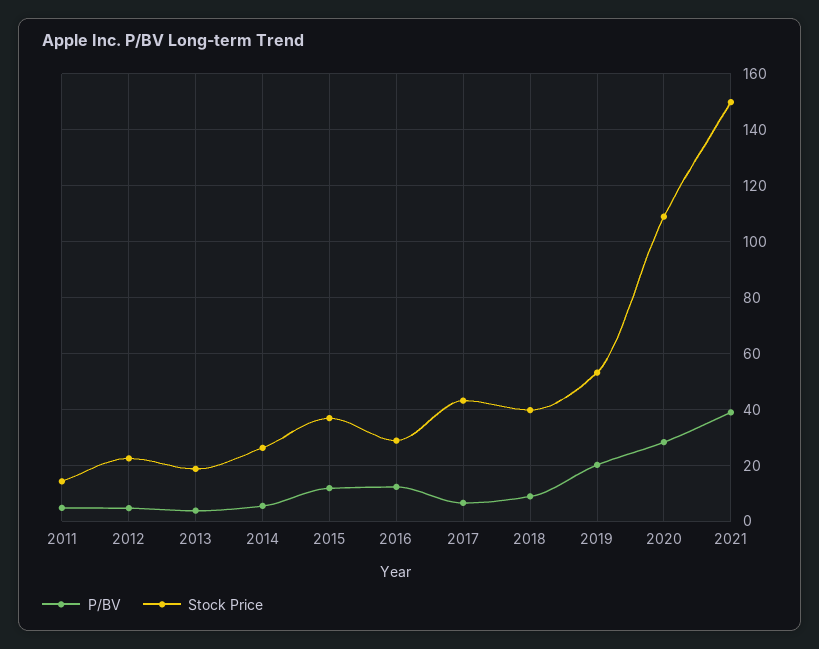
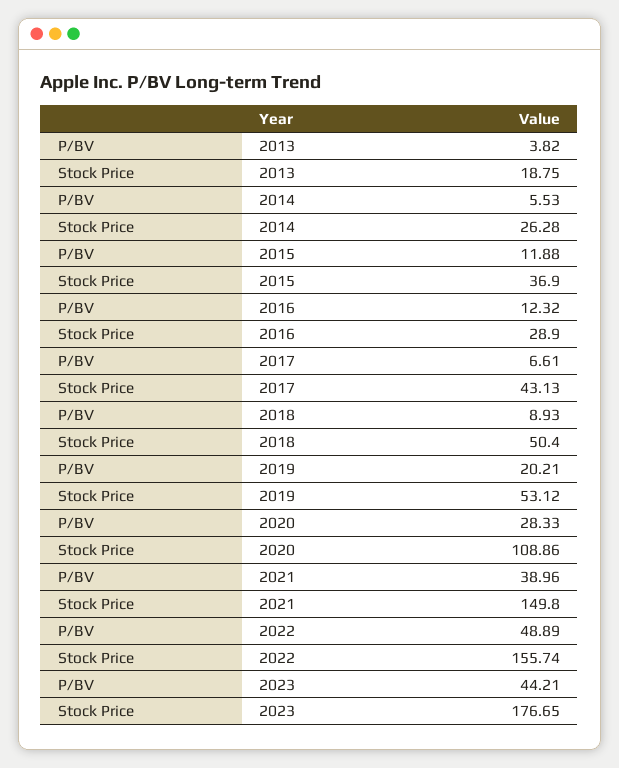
P/BV, 2011: 5 -> none
Stock Price, 2011: 15 -> none
P/BV, 2012: 5 -> none
Stock Price, 2012: 22.5 -> none
Stock Price, 2018: 40 -> 50.4
P/BV, 2022: none -> 48.89
Stock Price, 2022: none -> 155.74
P/BV, 2023: none -> 44.21
Stock Price, 2023: none -> 176.65

